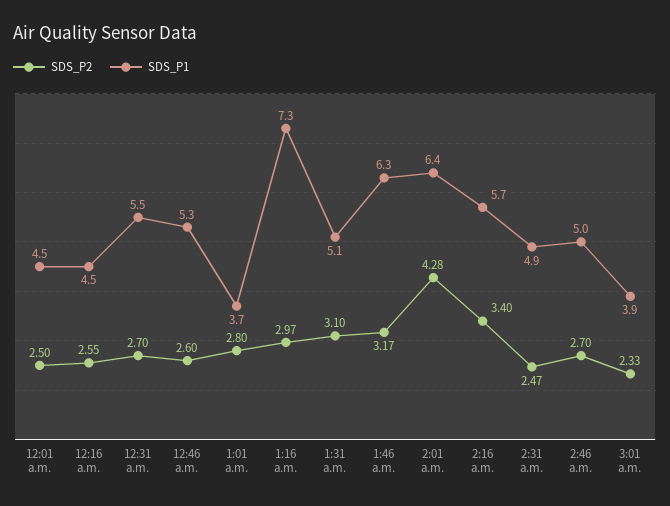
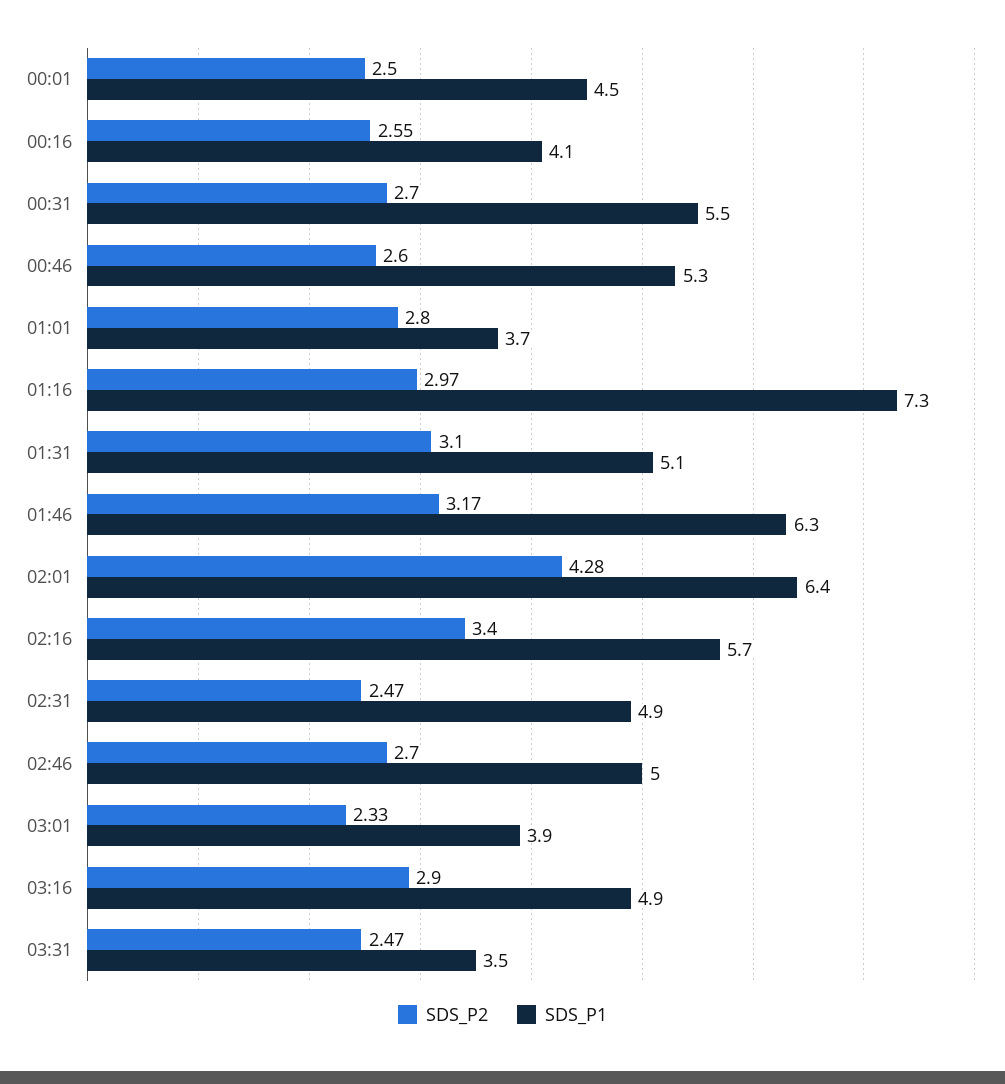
SDS_P1, 12:16 a.m.: 4.5 -> 4.1
SDS_P2, 03:16: none -> 2.9
SDS_P1, 03:16: none -> 4.9
SDS_P2, 03:31: none -> 2.47
SDS_P1, 03:31: none -> 3.5

